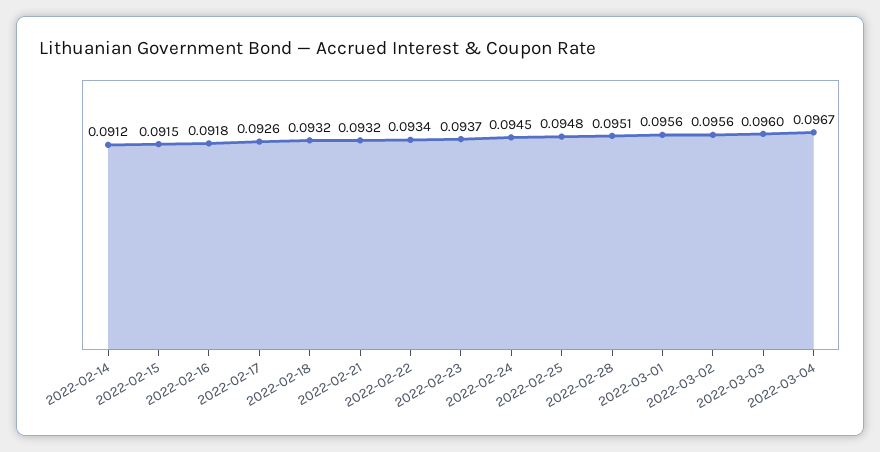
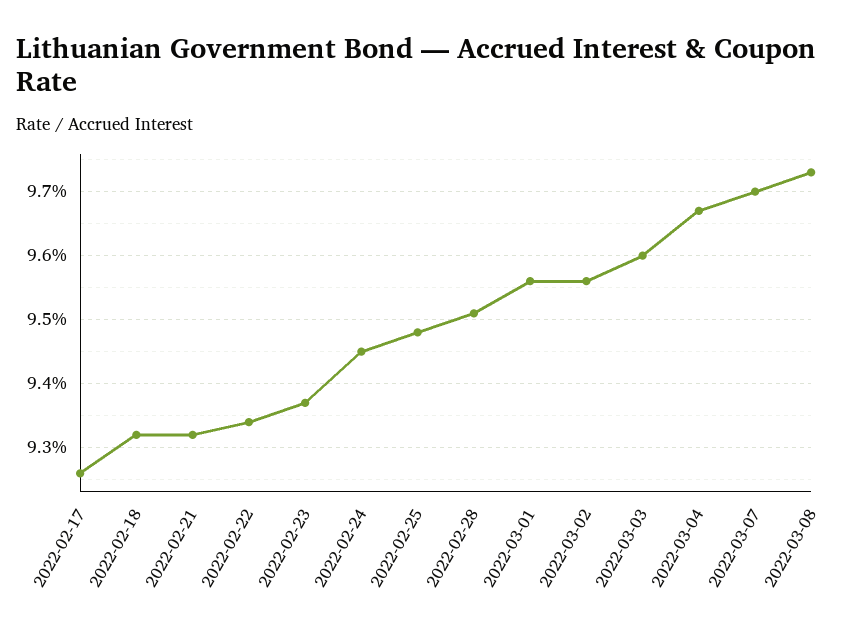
2022-02-14: 0.0912 -> none
2022-02-15: 0.0915 -> none
2022-02-16: 0.0918 -> none
2022-03-07: none -> 0.097
2022-03-08: none -> 0.0973

